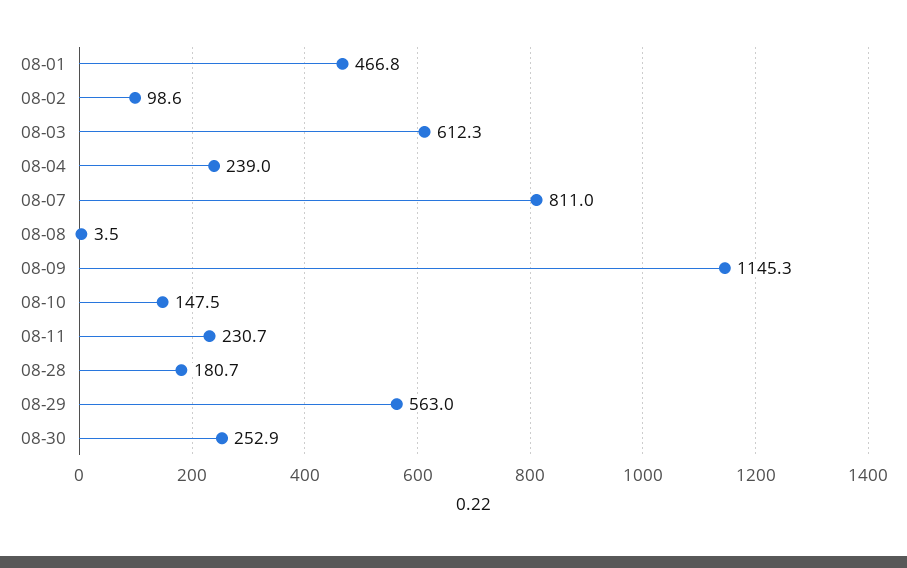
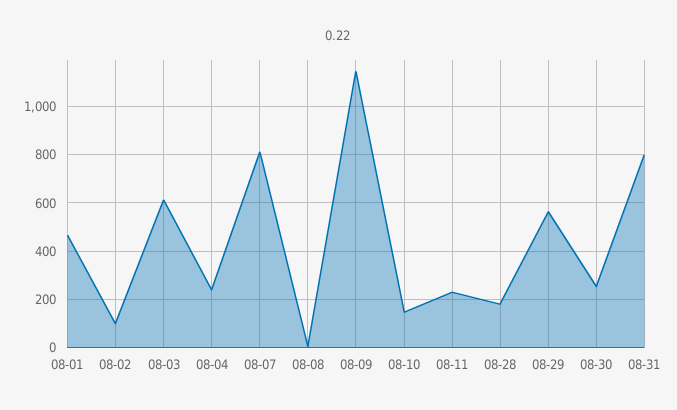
08-31: none -> 800

